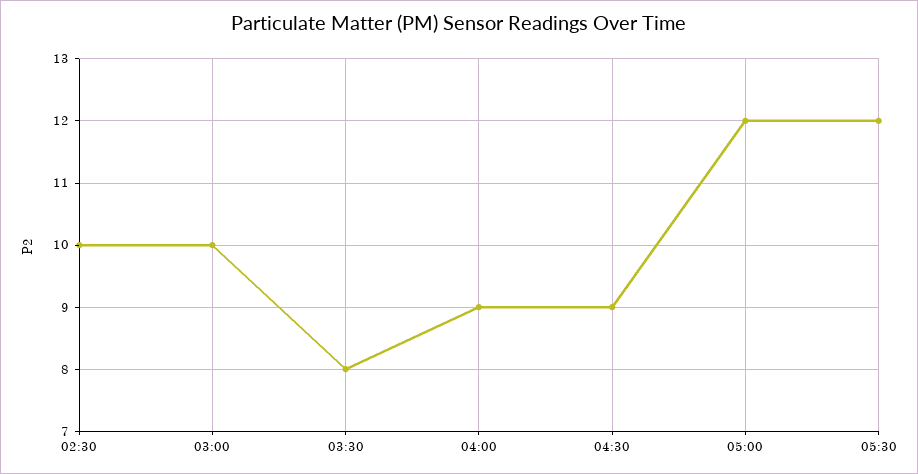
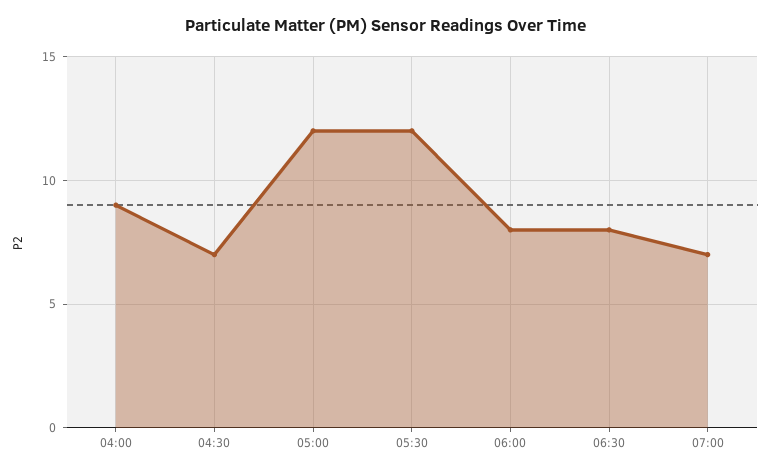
02:30: 10 -> none
03:00: 10 -> none
03:30: 8 -> none
04:30: 9 -> 7
06:00: none -> 8
06:30: none -> 8
07:00: none -> 7

